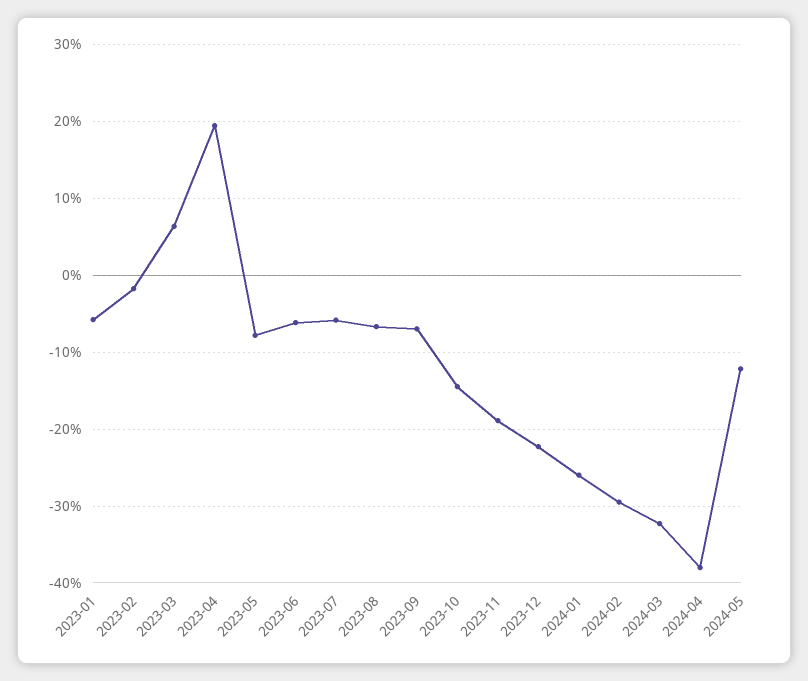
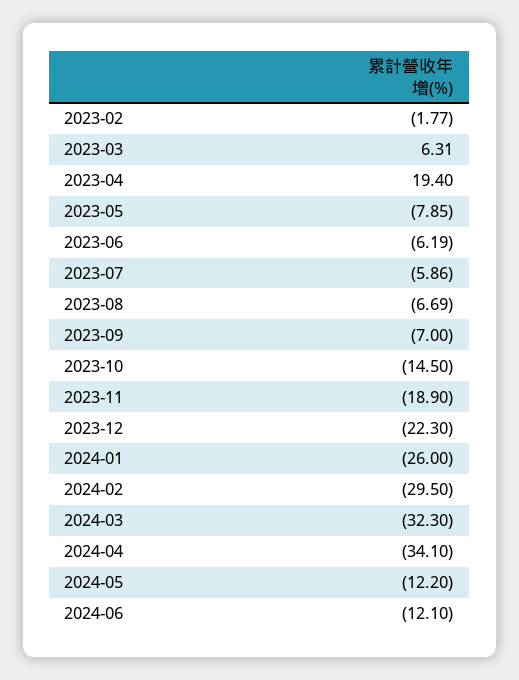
2023-01: -6 -> none
2024-04: -38 -> -34.1
2024-06: none -> -12.1

